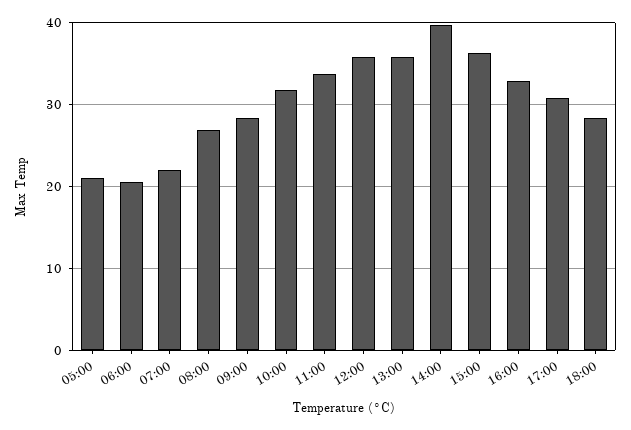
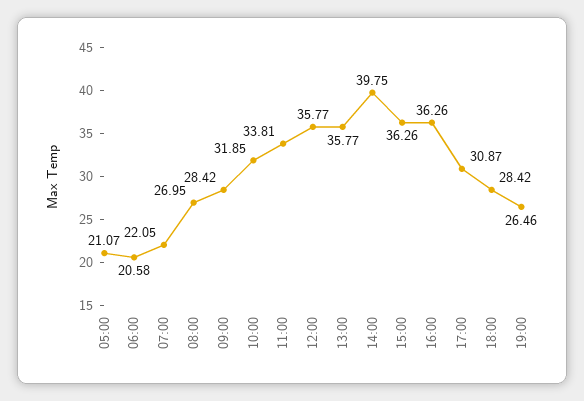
16:00: 33 -> 36.26
19:00: none -> 26.46

